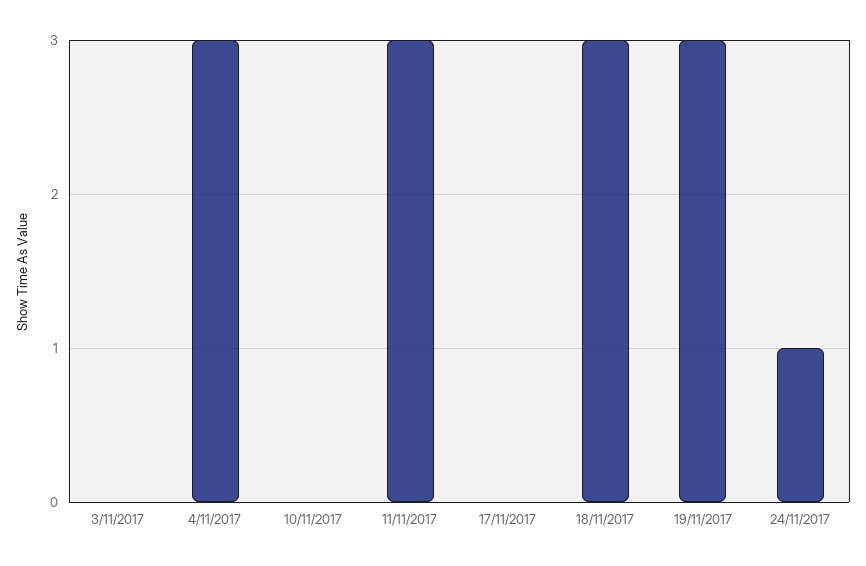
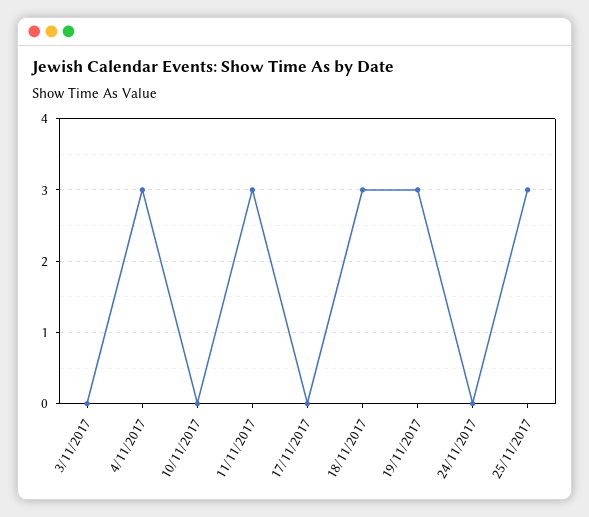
24/11/2017: 1 -> 0
25/11/2017: none -> 3

